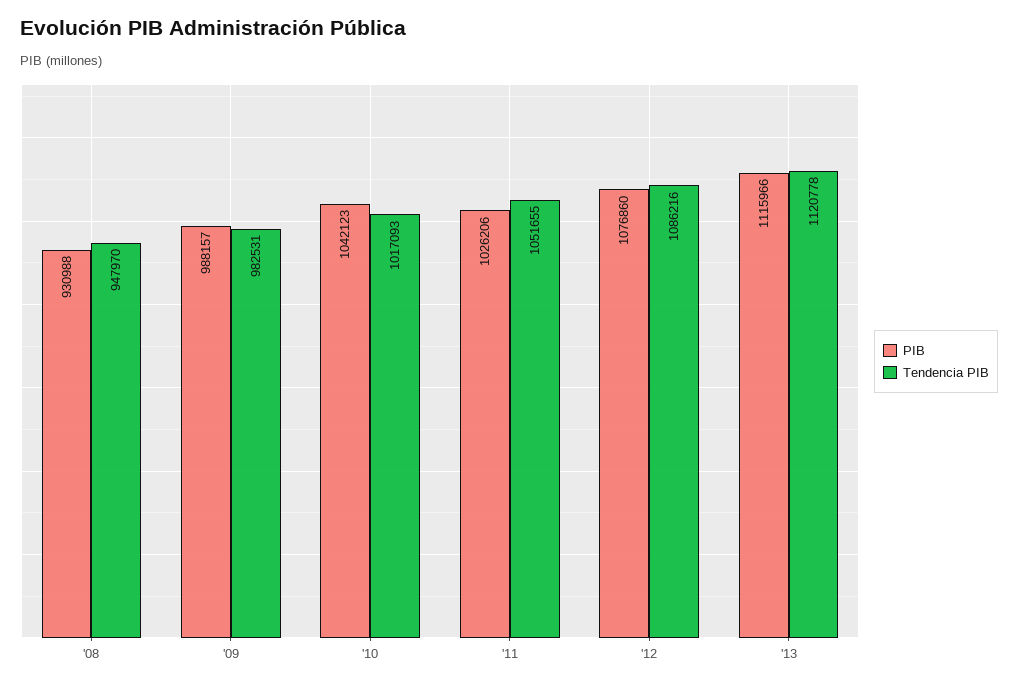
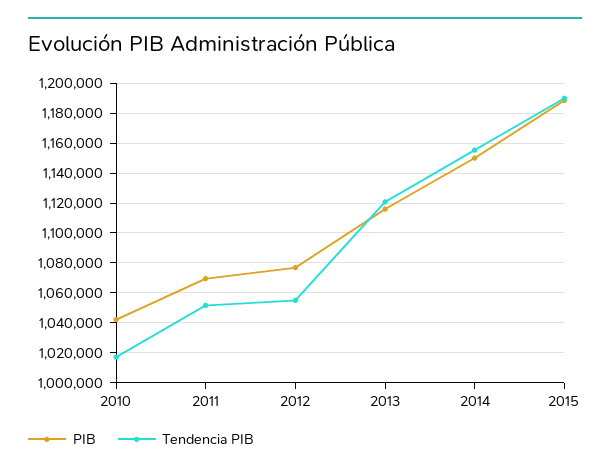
PIB, '08: 930988 -> none
Tendencia PIB, '08: 947970 -> none
PIB, '09: 988157 -> none
Tendencia PIB, '09: 982531 -> none
PIB, '11: 1026206 -> 1070000
Tendencia PIB, '12: 1086216 -> 1055000
PIB, 2014: none -> 1150000
Tendencia PIB, 2014: none -> 1155000
PIB, 2015: none -> 1190000
Tendencia PIB, 2015: none -> 1190000

